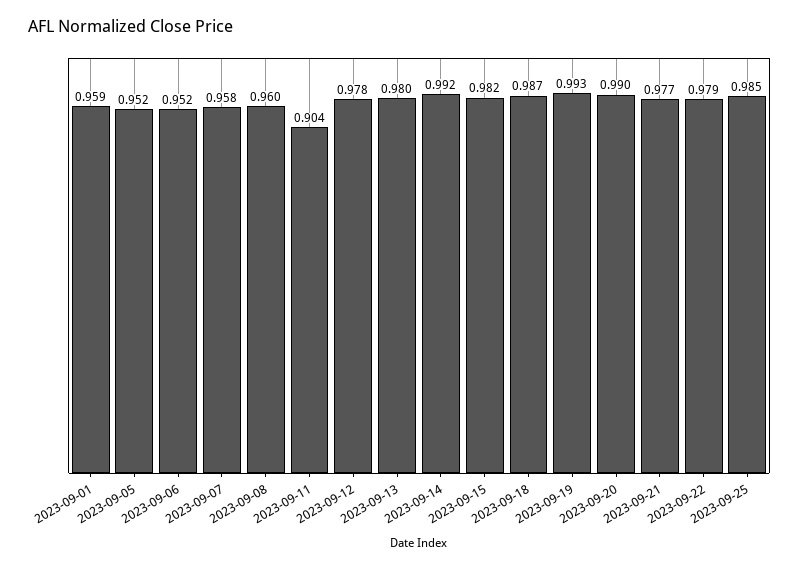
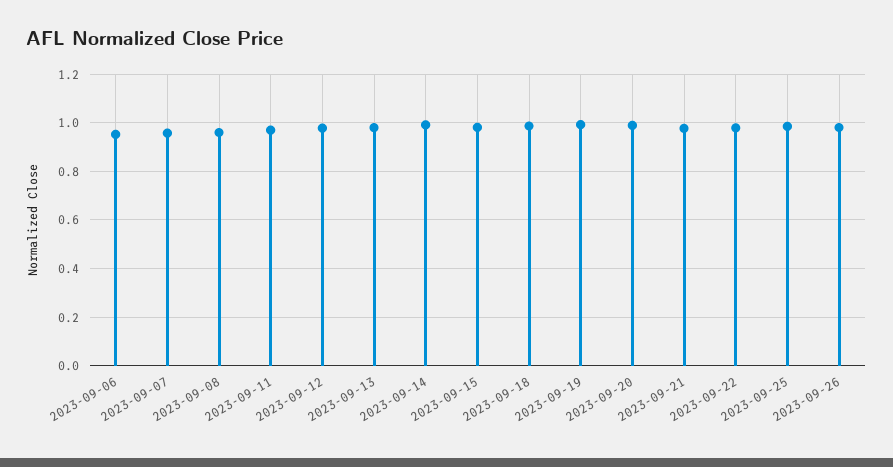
2023-09-01: 0.959 -> none
2023-09-05: 0.952 -> none
2023-09-11: 0.904 -> 0.975
2023-09-26: none -> 0.975

